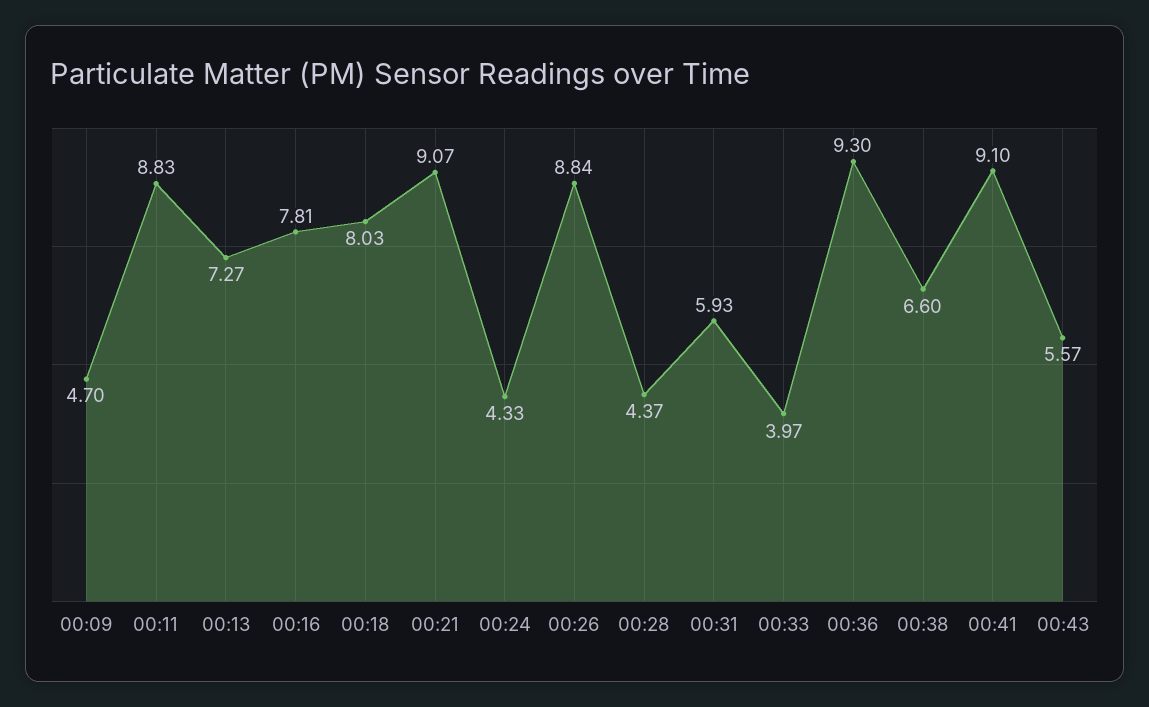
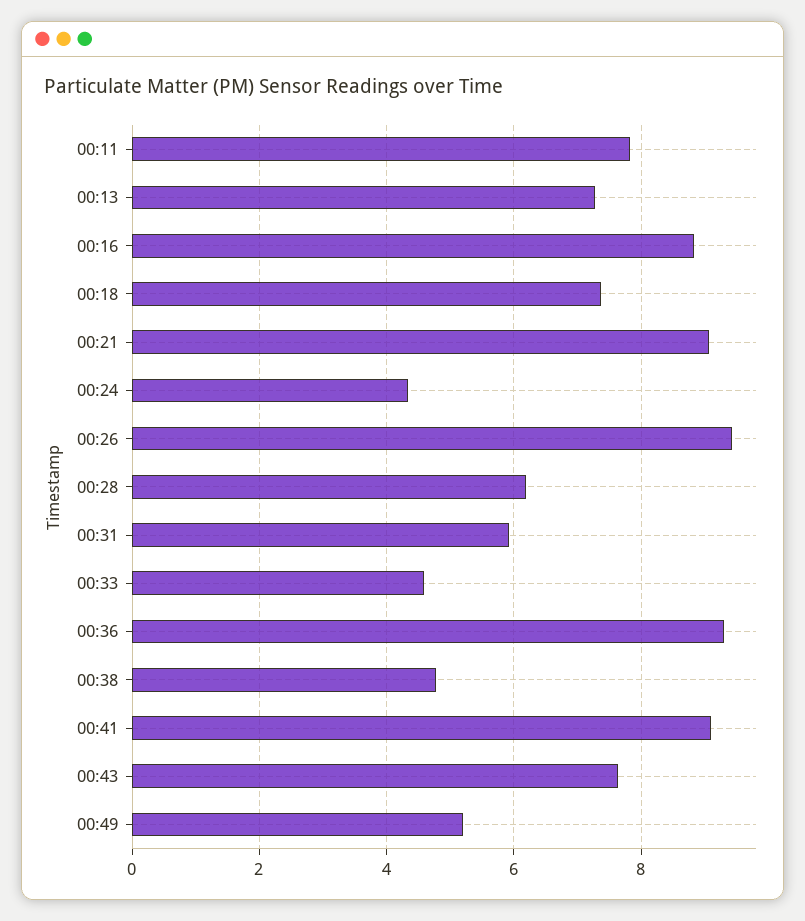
00:09: 4.7 -> none
00:11: 8.83 -> 7.8
00:16: 7.81 -> 8.8
00:18: 8.03 -> 7.4
00:26: 8.84 -> 9.4
00:28: 4.37 -> 6.2
00:33: 3.97 -> 4.6
00:38: 6.6 -> 4.8
00:43: 5.57 -> 7.6
00:49: none -> 5.2

